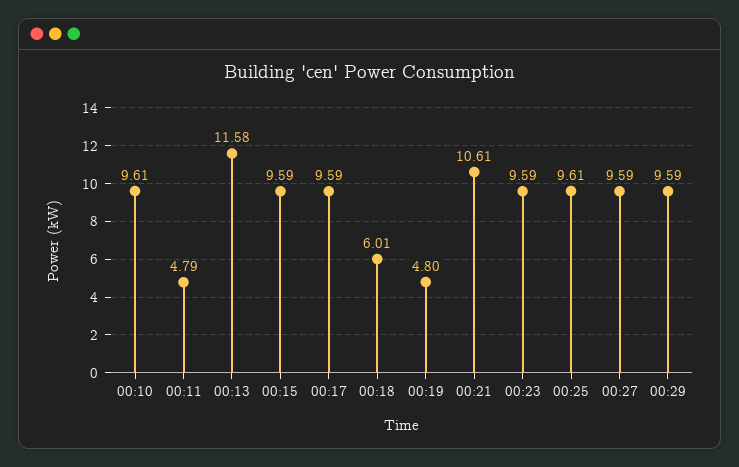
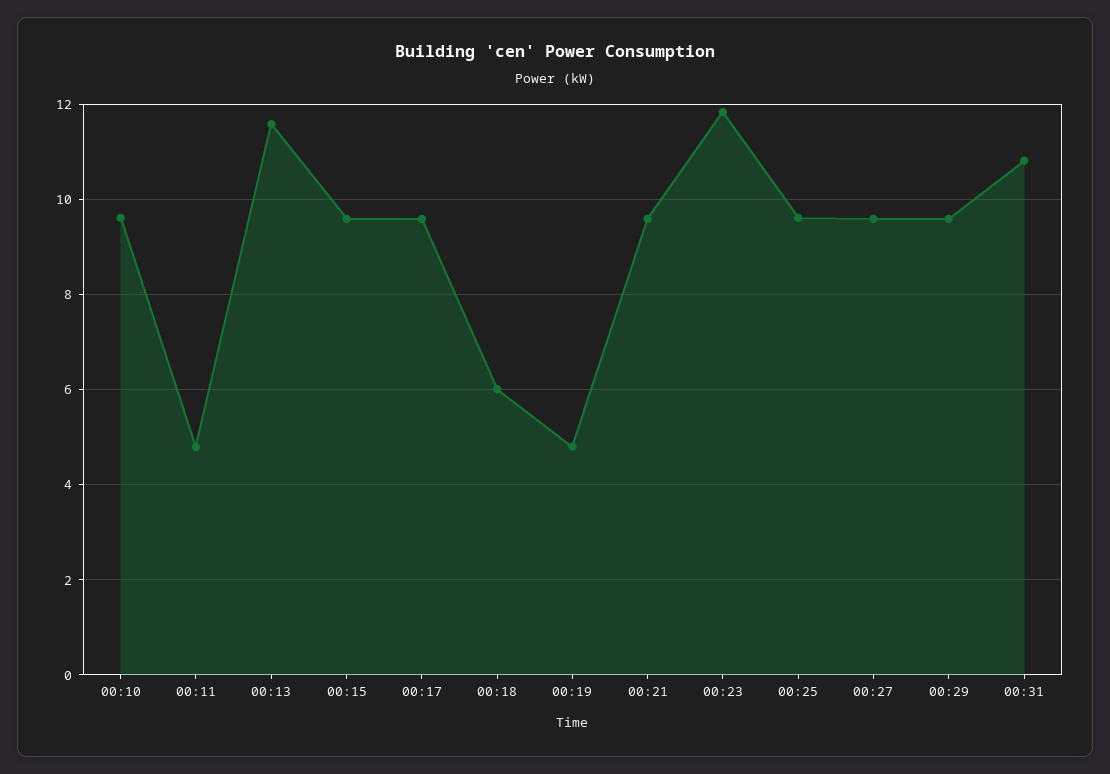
00:21: 10.61 -> 9.6
00:23: 9.59 -> 11.8
00:31: none -> 10.8

